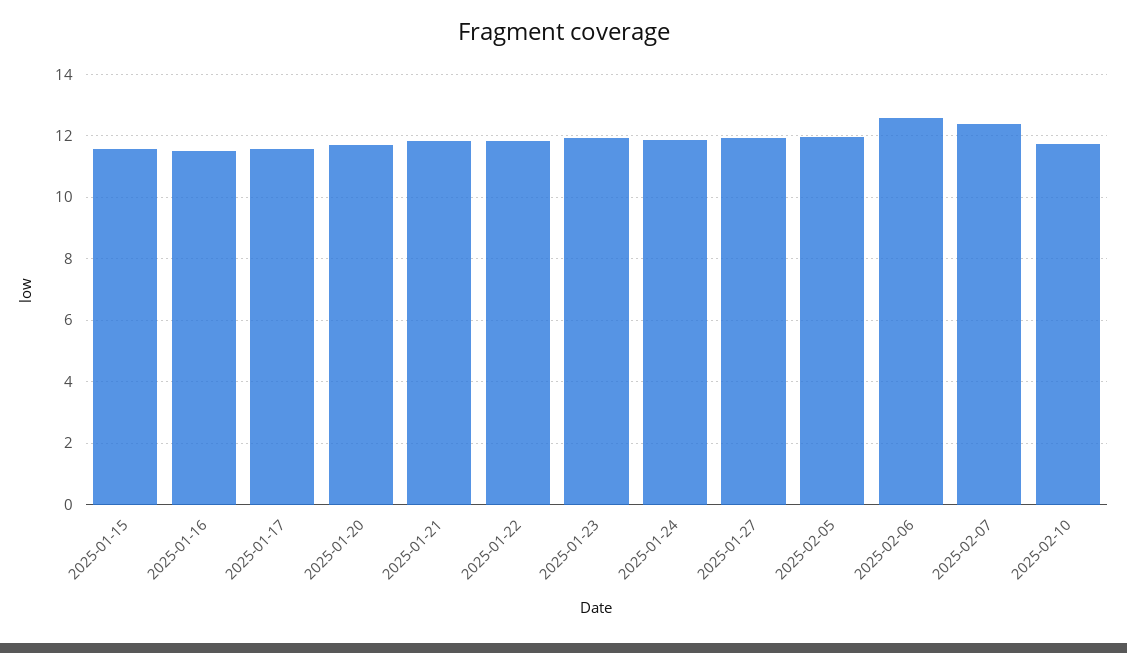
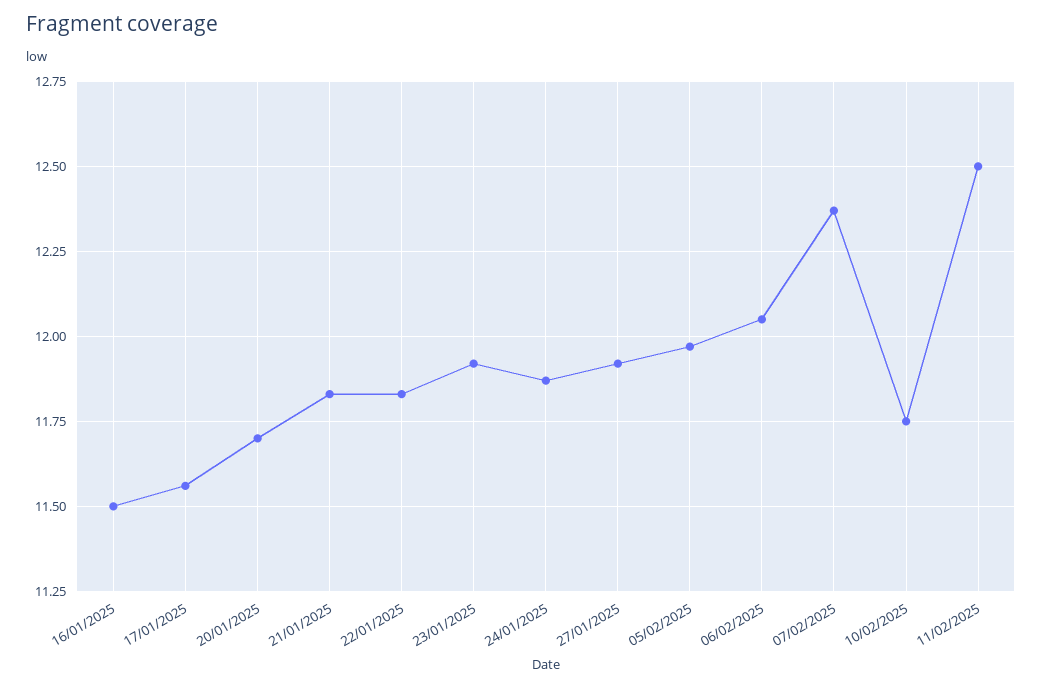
2025-01-15: 11.6 -> none
2025-02-06: 12.6 -> 12.05
11/02/2025: none -> 12.5

